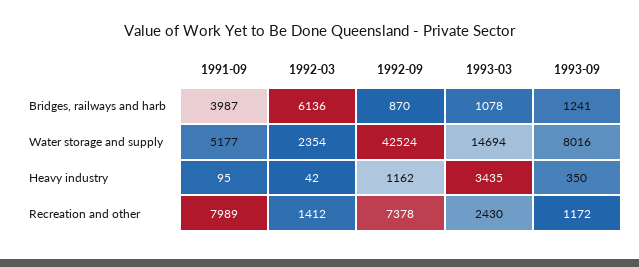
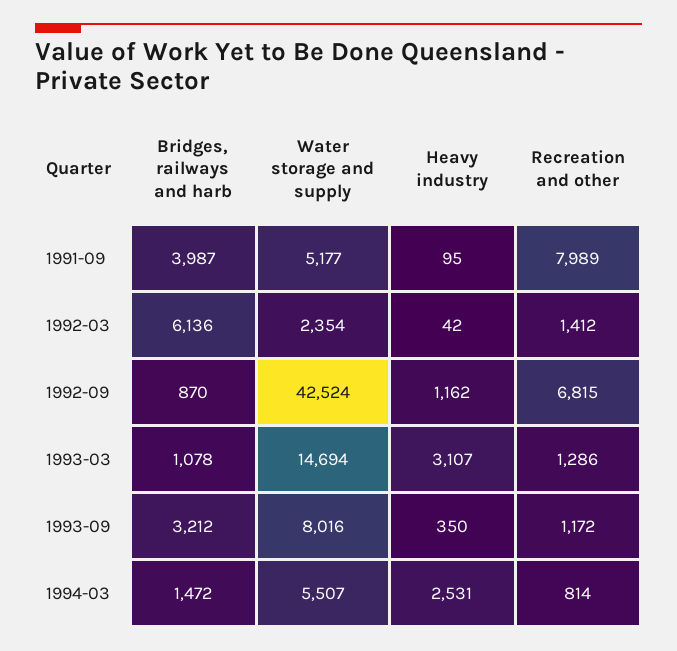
1993-09, Bridges, railways and harb: 1241 -> 3212
1993-03, Heavy industry: 3435 -> 3107
1992-09, Recreation and other: 7378 -> 6815
1993-03, Recreation and other: 2430 -> 1286
1994-03, Bridges, railways and harb: none -> 1472
1994-03, Water storage and supply: none -> 5507
1994-03, Heavy industry: none -> 2531
1994-03, Recreation and other: none -> 814

